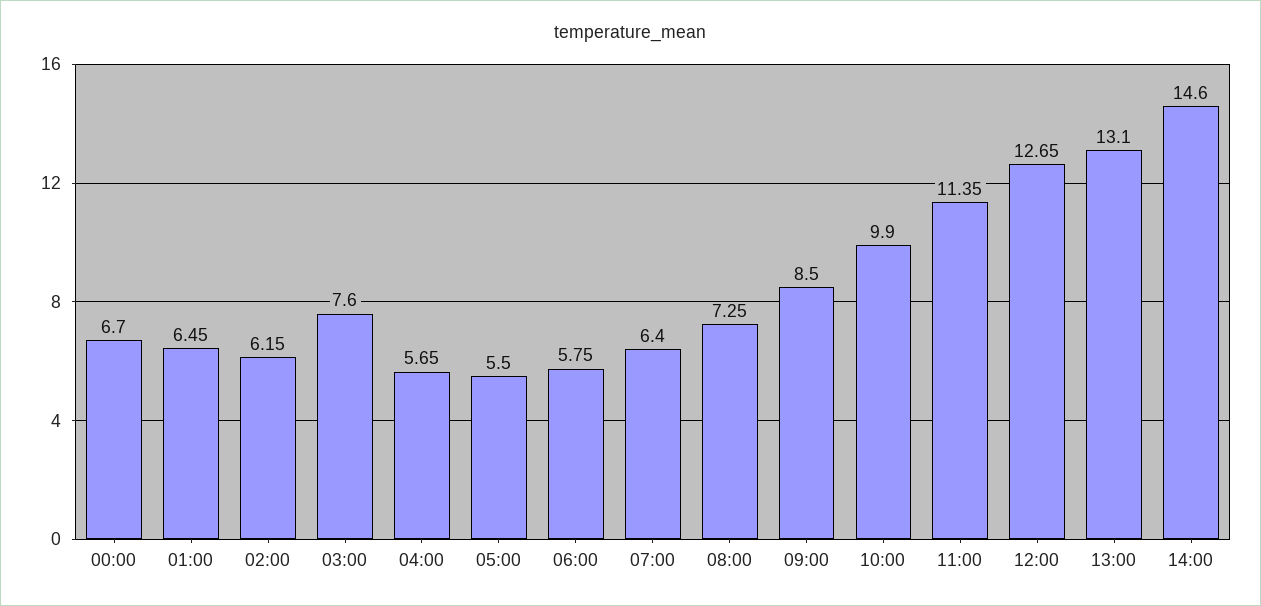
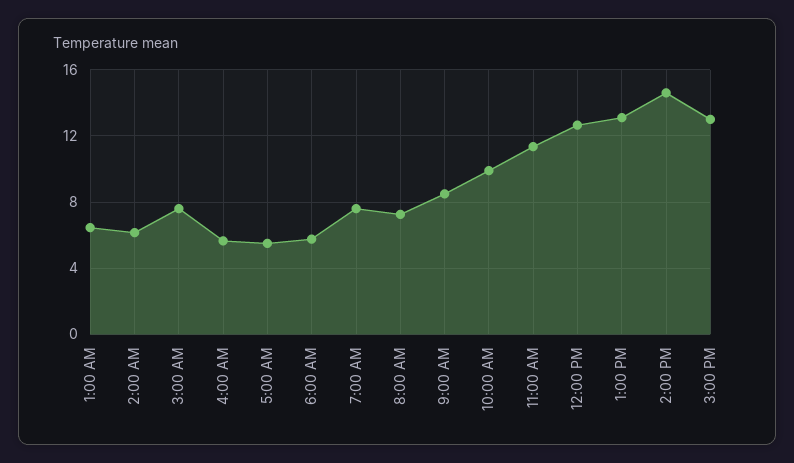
00:00: 6.7 -> none
07:00: 6.4 -> 7.5
3:00 PM: none -> 13

